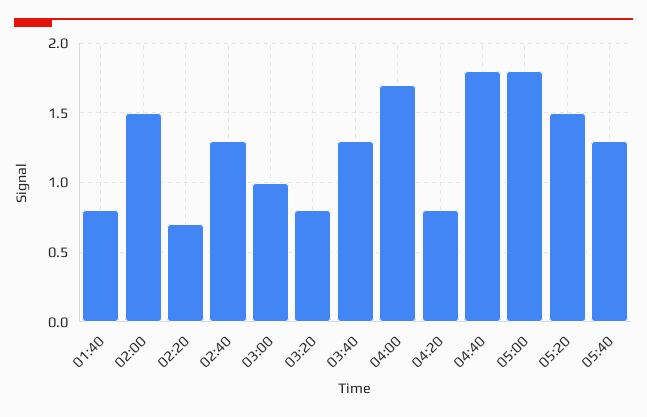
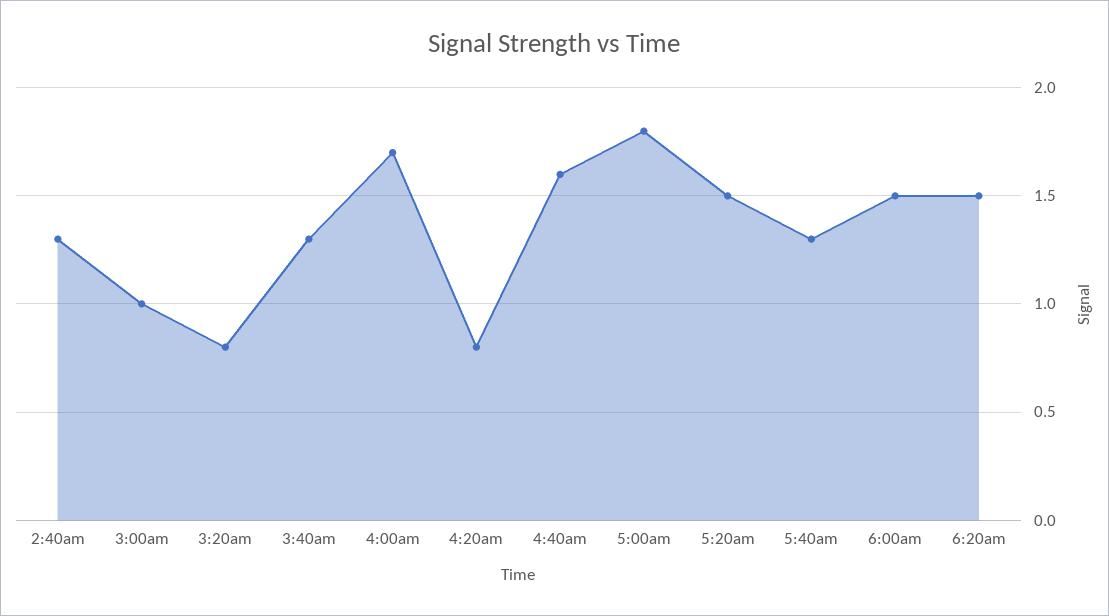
01:40: 0.8 -> none
02:00: 1.5 -> none
02:20: 0.7 -> none
04:40: 1.8 -> 1.6
6:00am: none -> 1.5
6:20am: none -> 1.5

